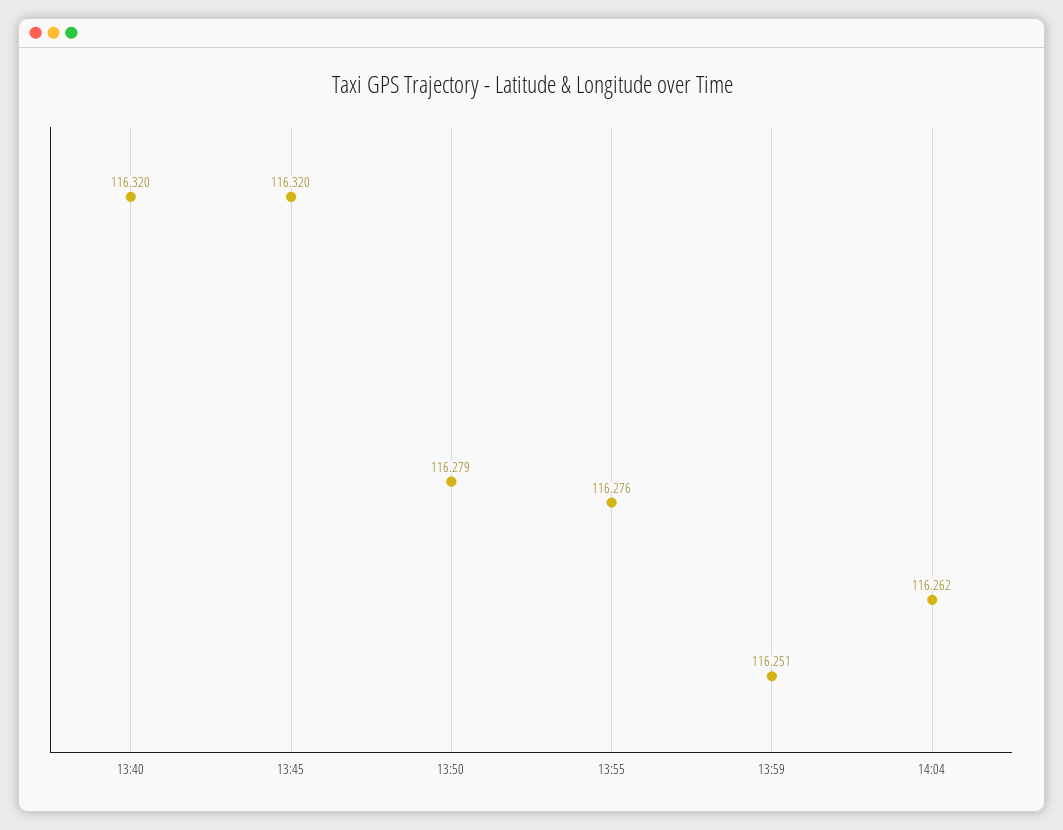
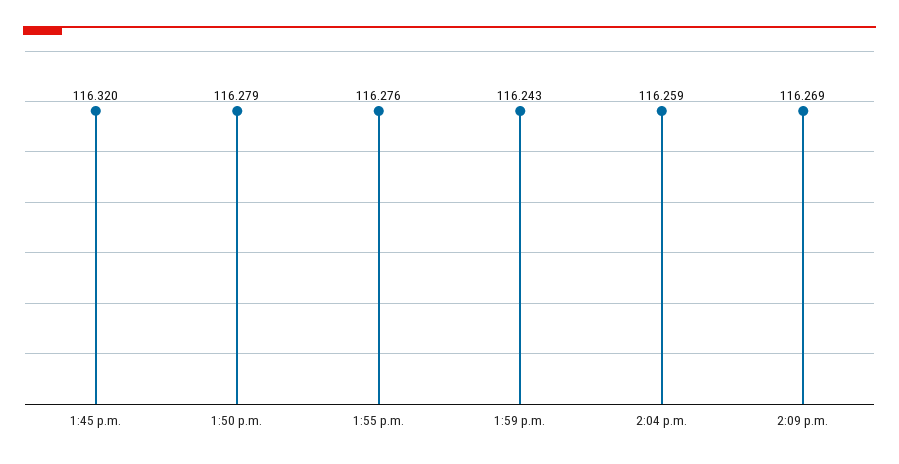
13:40: 116.32 -> none
13:59: 116.251 -> 116.243
14:04: 116.262 -> 116.259
2:09 p.m.: none -> 116.269

